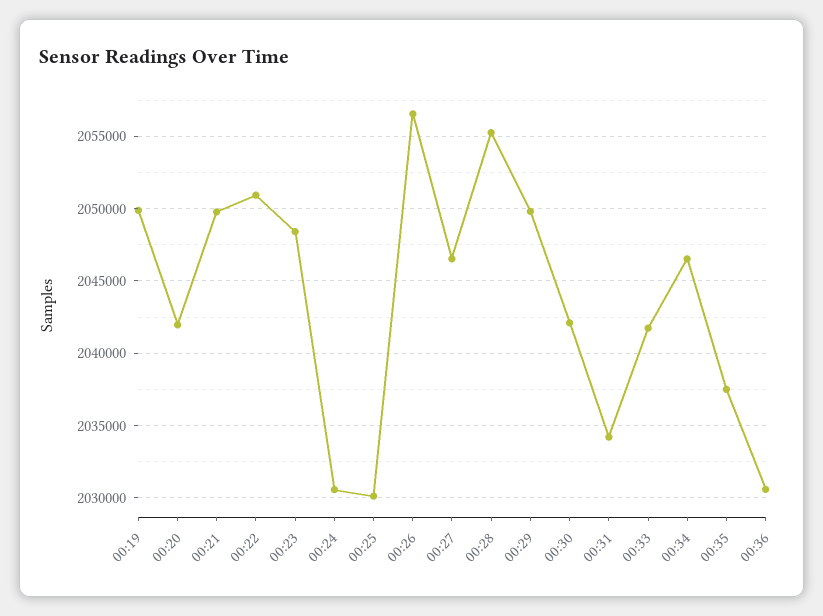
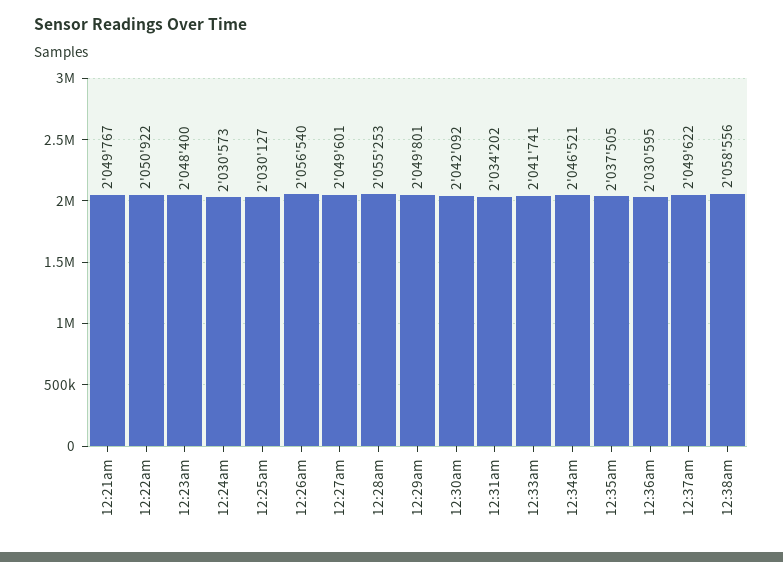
00:19: 2050000 -> none
00:20: 2042000 -> none
00:27: 2046500 -> 2049601
12:37am: none -> 2049622
12:38am: none -> 2058556

